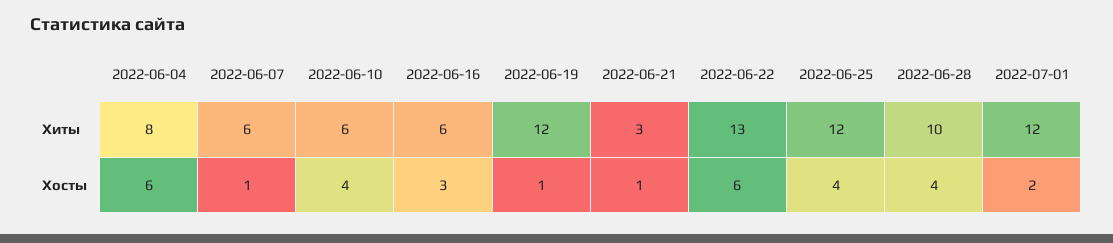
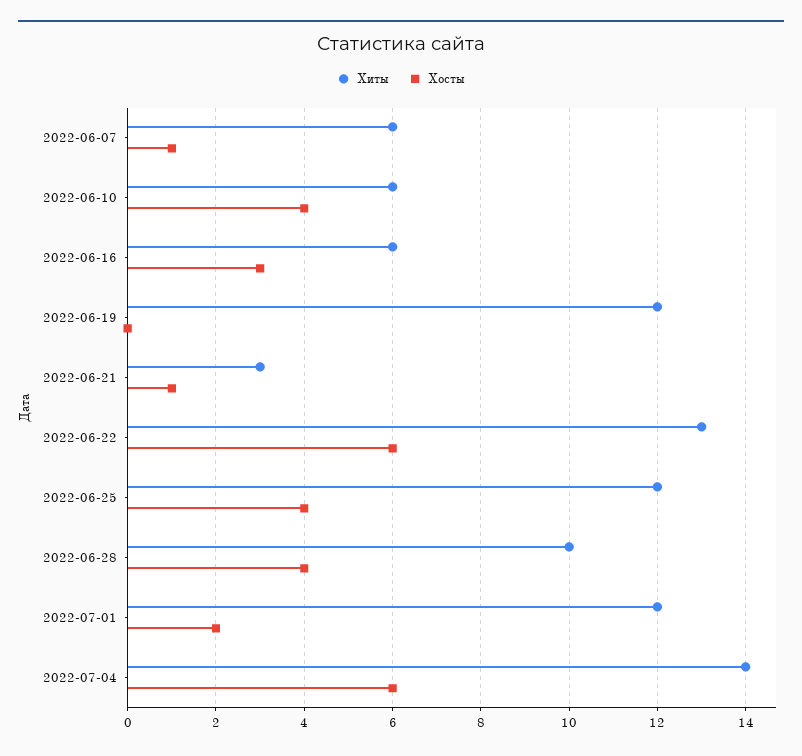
Хиты, 2022-06-04: 8 -> none
Хосты, 2022-06-04: 6 -> none
Хосты, 2022-06-19: 1 -> 0
Хиты, 2022-07-04: none -> 14
Хосты, 2022-07-04: none -> 6

